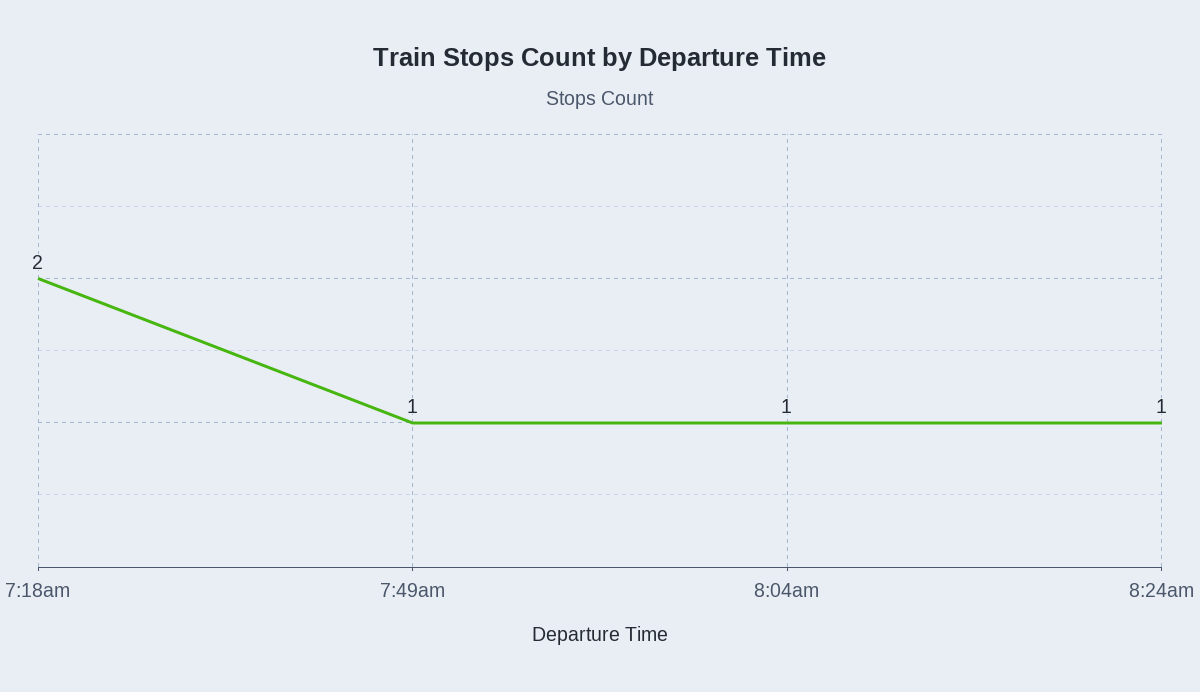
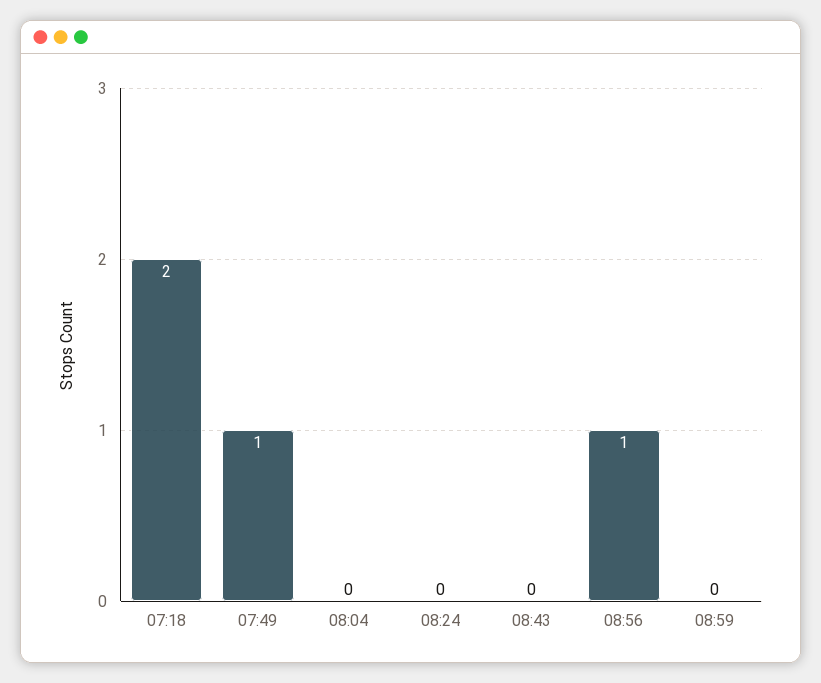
8:04am: 1 -> 0
8:24am: 1 -> 0
08:43: none -> 0
08:56: none -> 1
08:59: none -> 0

